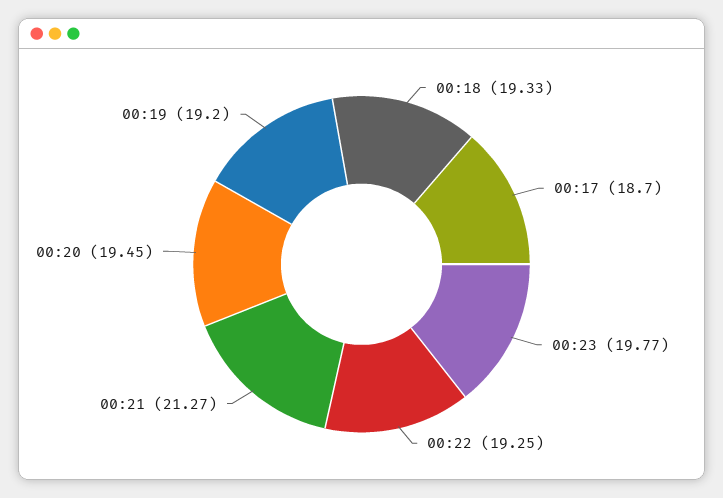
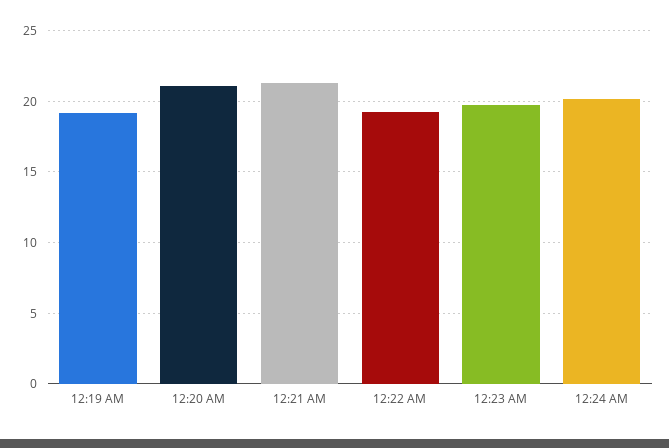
00:18: 19.33 -> none
00:17: 18.7 -> none
00:20: 19.45 -> 21
12:24 AM: none -> 20

